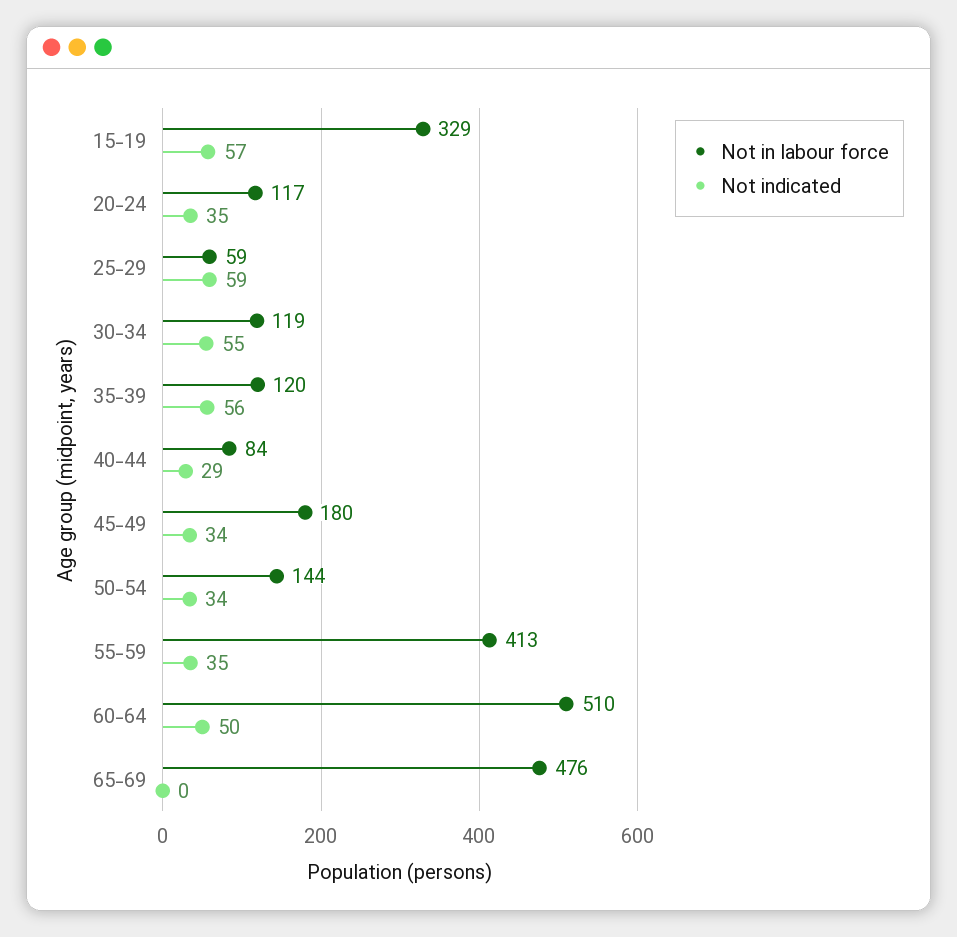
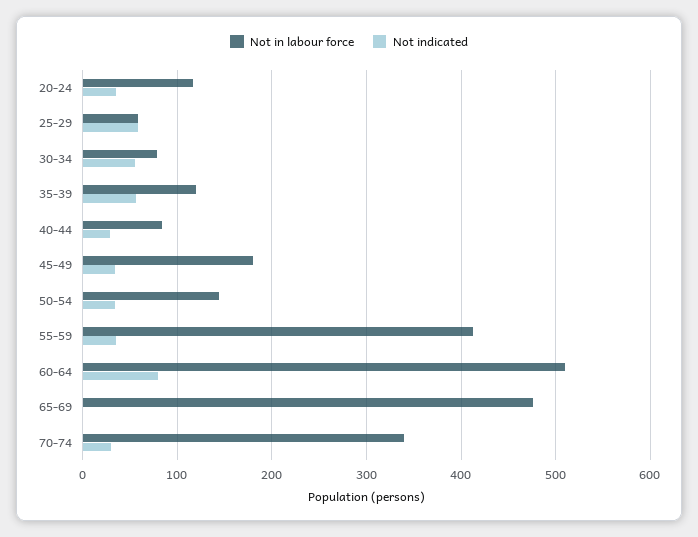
Not in labour force, 15-19: 329 -> none
Not indicated, 15-19: 57 -> none
Not in labour force, 30-34: 119 -> 80
Not indicated, 60-64: 50 -> 80
Not in labour force, 70-74: none -> 340
Not indicated, 70-74: none -> 30

